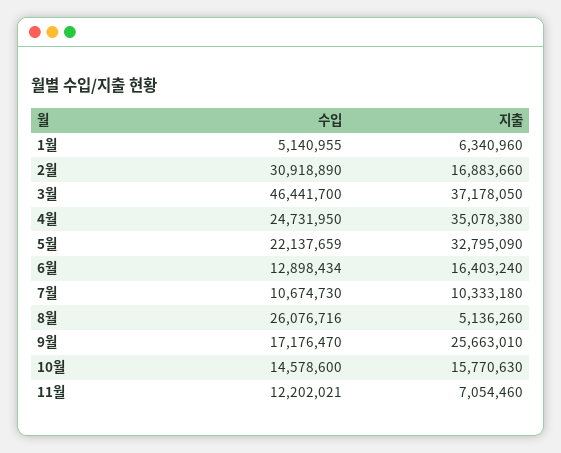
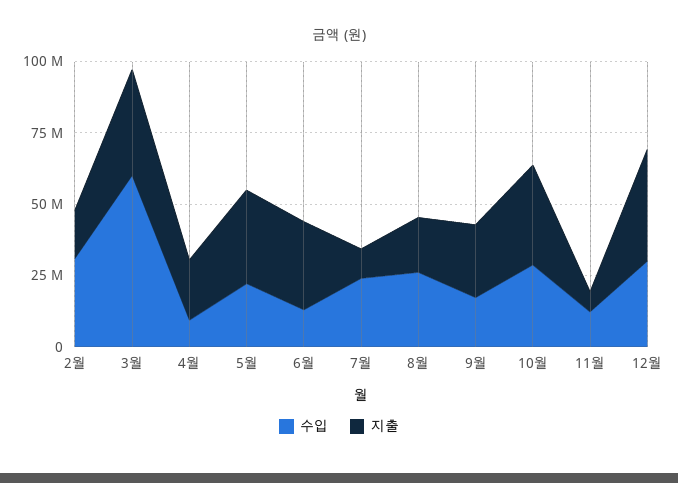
수입, 1월: 5140955 -> none
지출, 1월: 6340960 -> none
수입, 3월: 46441700 -> 60000000
수입, 4월: 24731950 -> 10000000
지출, 4월: 35078380 -> 20000000
지출, 6월: 16403240 -> 30000000
수입, 7월: 10674730 -> 25000000
지출, 8월: 5136260 -> 20000000
수입, 10월: 14578600 -> 30000000
지출, 10월: 15770630 -> 35000000
수입, 12월: none -> 30000000
지출, 12월: none -> 40000000

